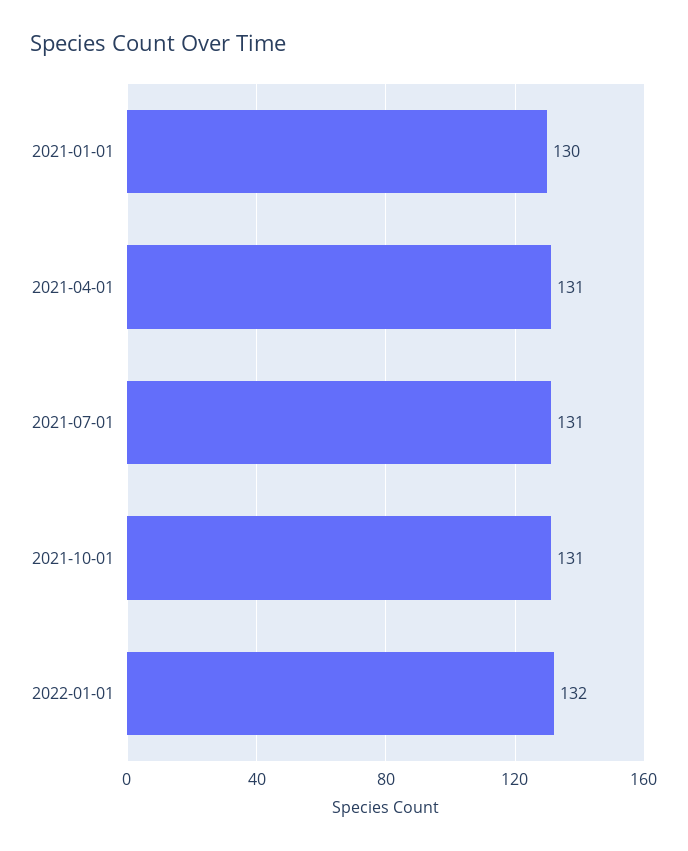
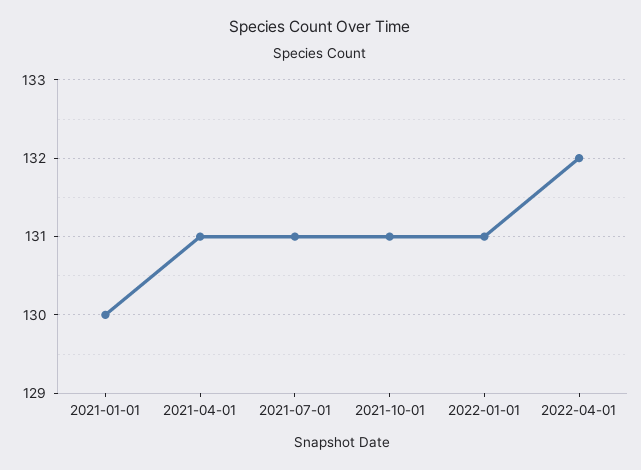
2022-01-01: 132 -> 131
2022-04-01: none -> 132

